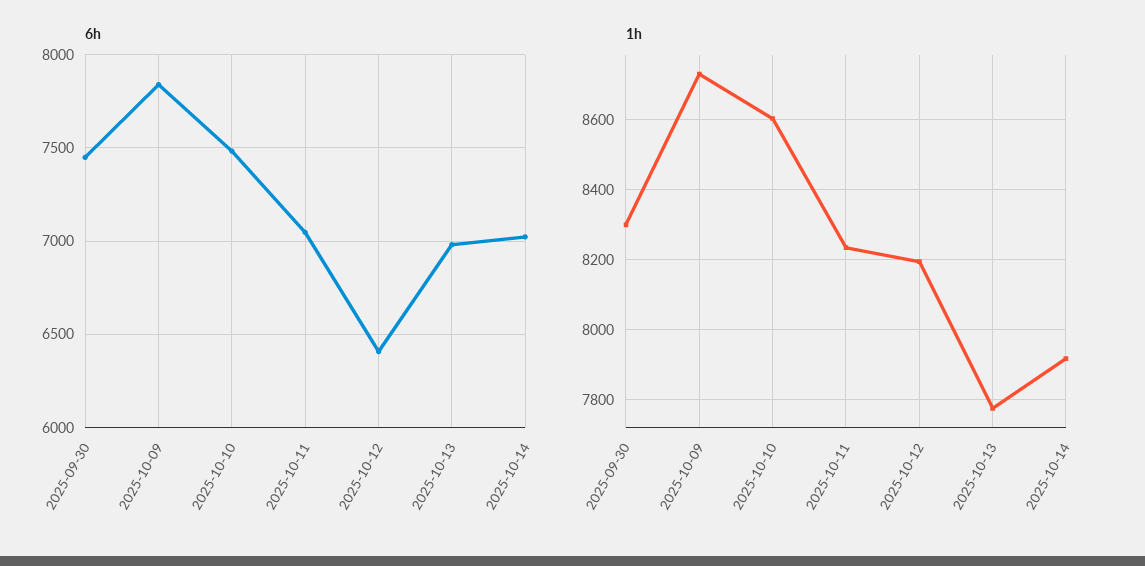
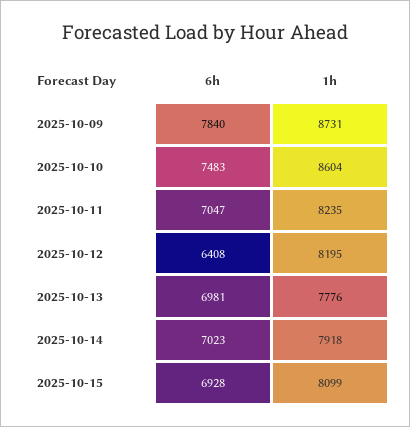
6h, 2025-09-30: 7450 -> none
1h, 2025-09-30: 8300 -> none
6h, 2025-10-15: none -> 6928
1h, 2025-10-15: none -> 8099

